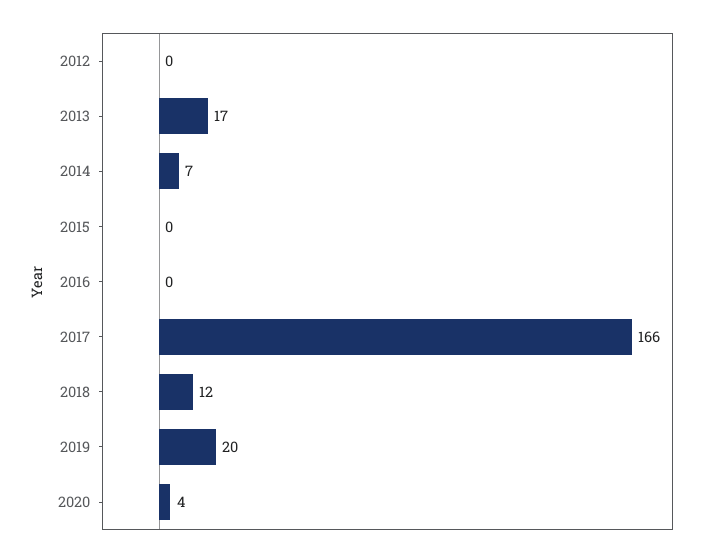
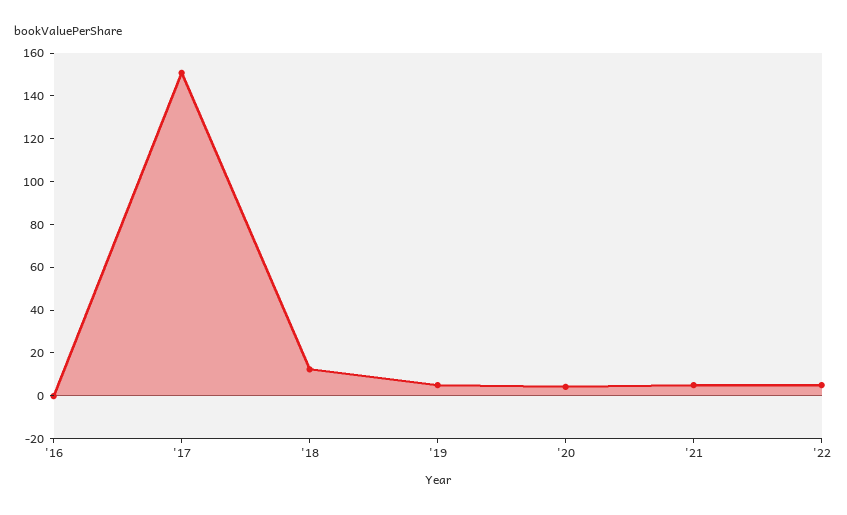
2012: 0 -> none
2013: 17 -> none
2014: 7 -> none
2015: 0 -> none
2017: 166 -> 150
2019: 20 -> 5
'21: none -> 5
'22: none -> 5

